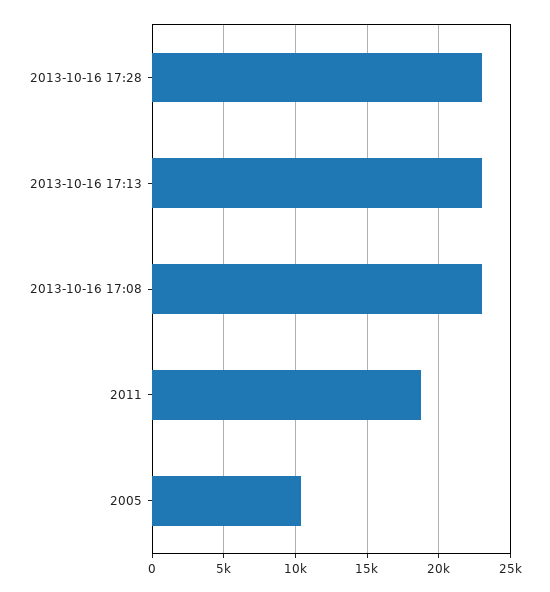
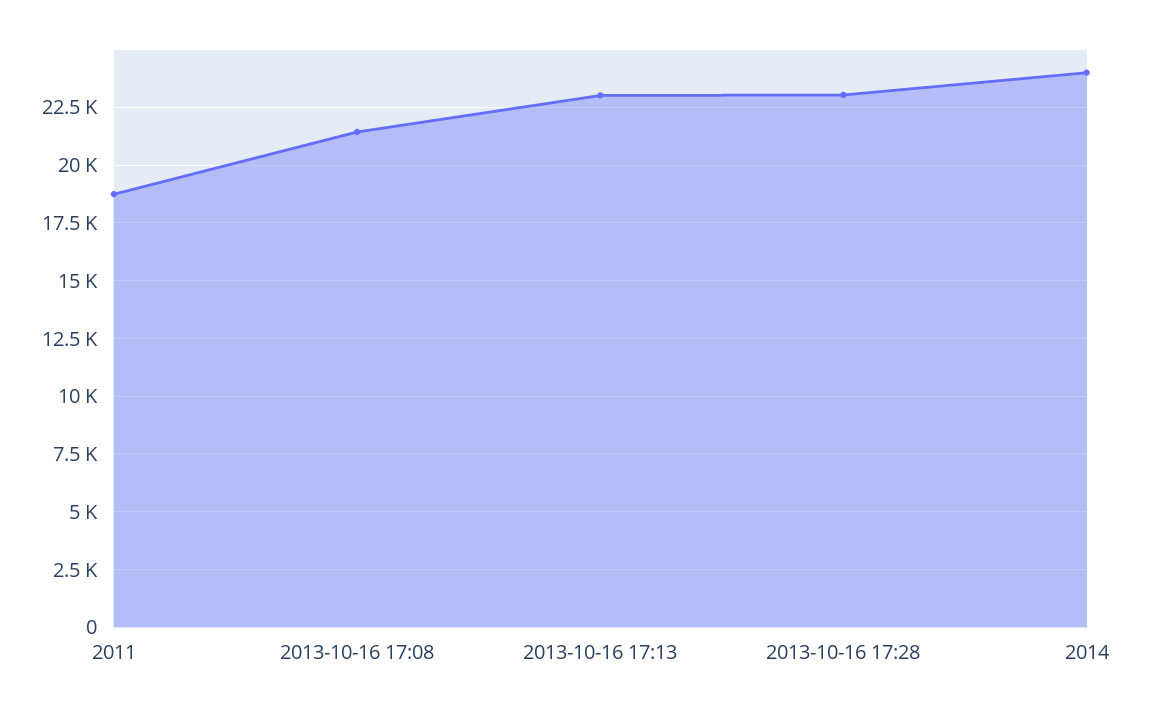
2013-10-16 17:08: 23000 -> 21500
2005: 10500 -> none
2014: none -> 24000

